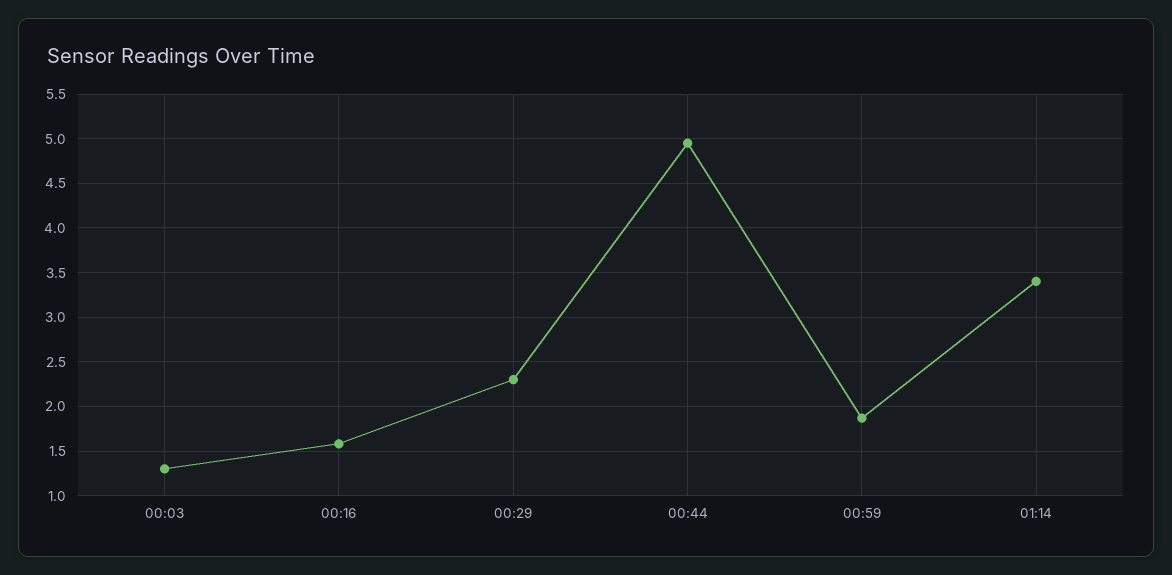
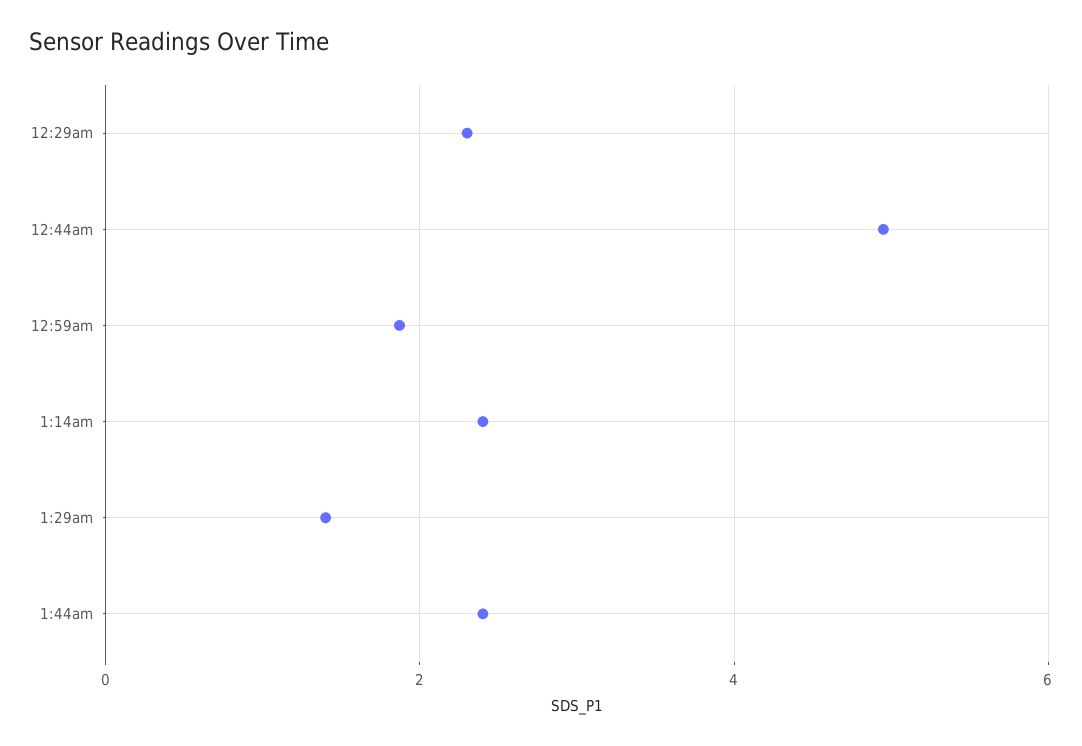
00:03: 1.3 -> none
00:16: 1.6 -> none
01:14: 3.4 -> 2.4
1:29am: none -> 1.4
1:44am: none -> 2.4

